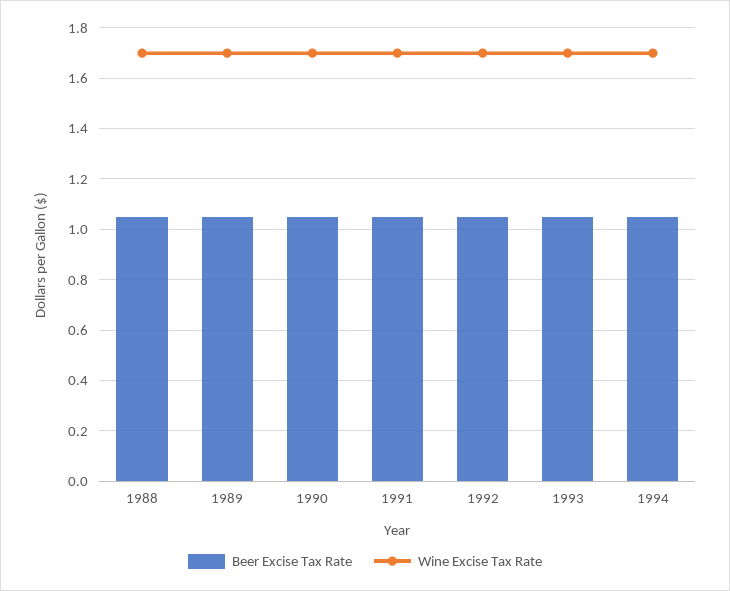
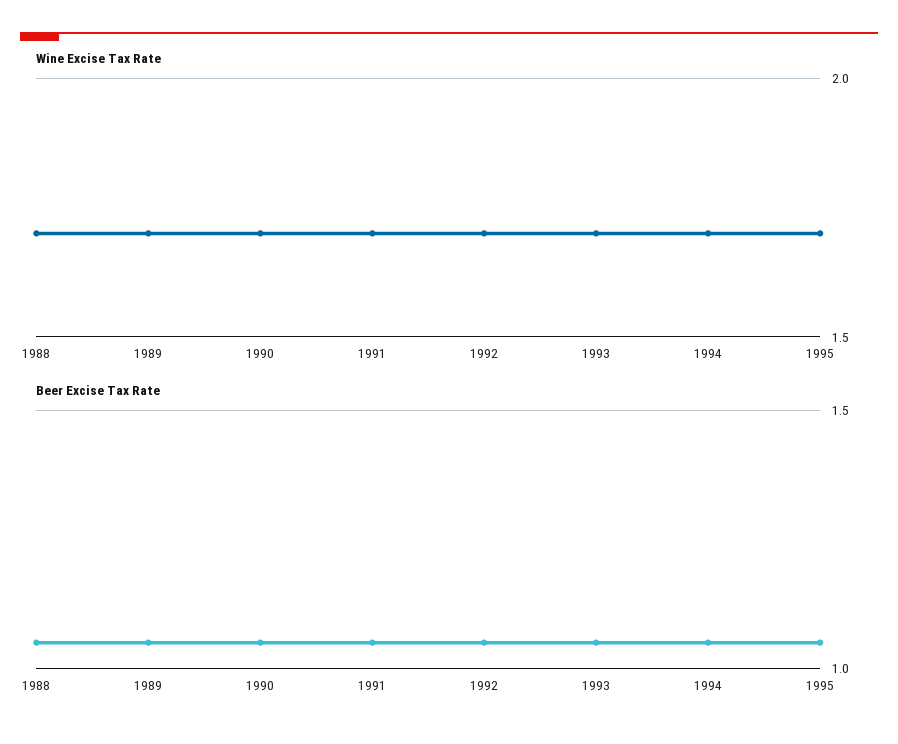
Wine Excise Tax Rate, 1995: none -> 1.7
Beer Excise Tax Rate, 1995: none -> 1.05

